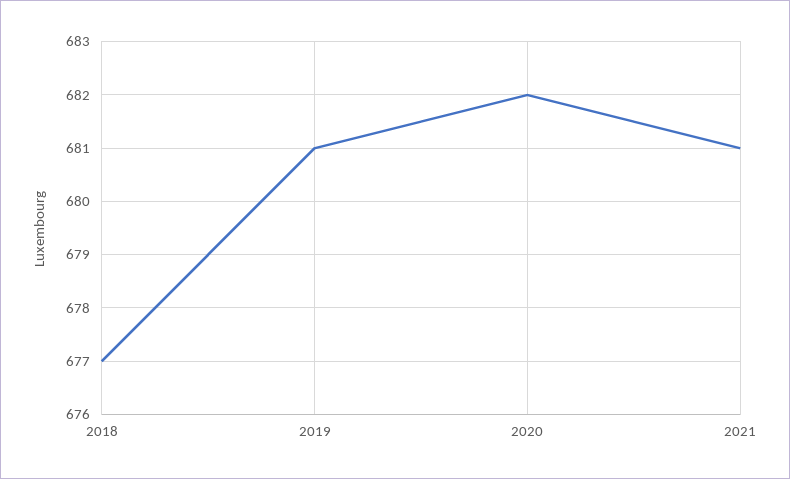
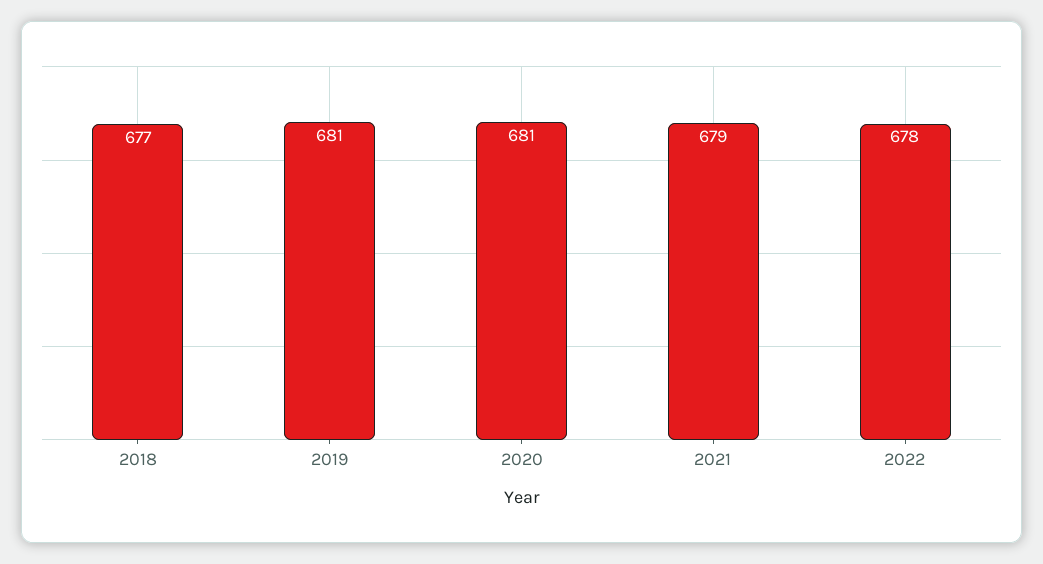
2020: 682 -> 681
2021: 681 -> 679
2022: none -> 678

